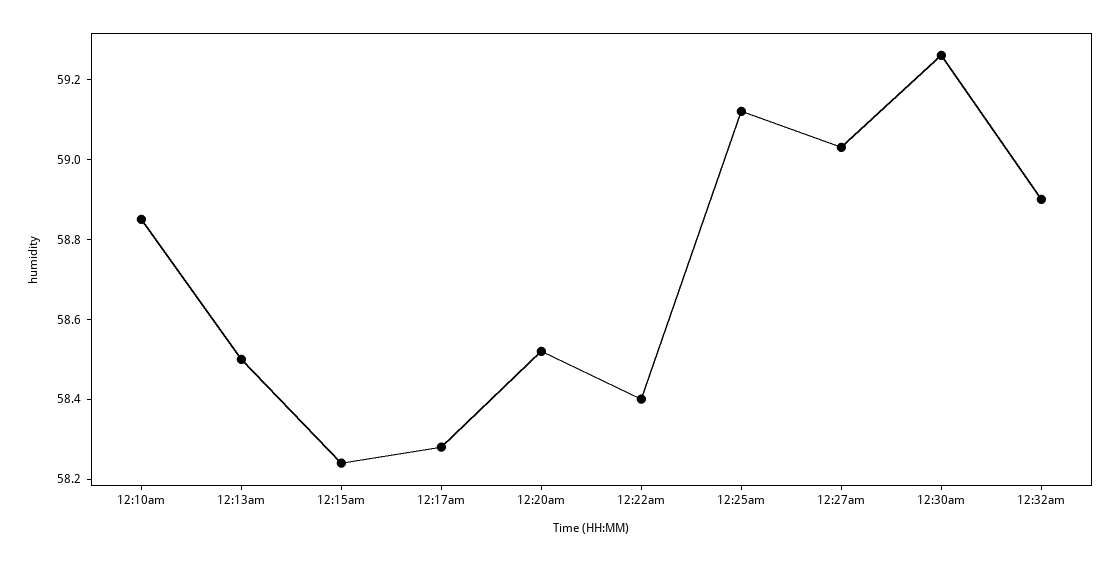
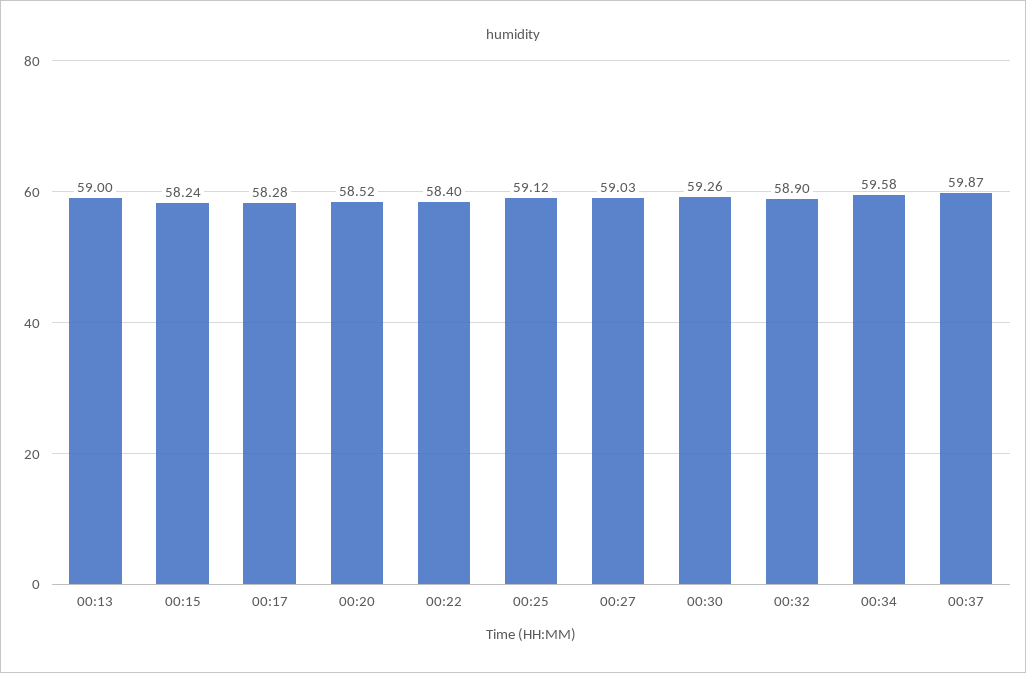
12:10am: 58.85 -> none
12:13am: 58.5 -> 59
00:34: none -> 59.58
00:37: none -> 59.87

